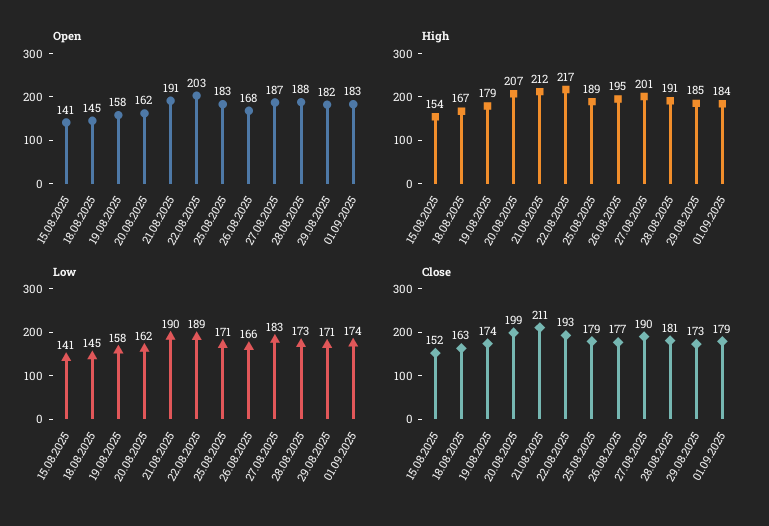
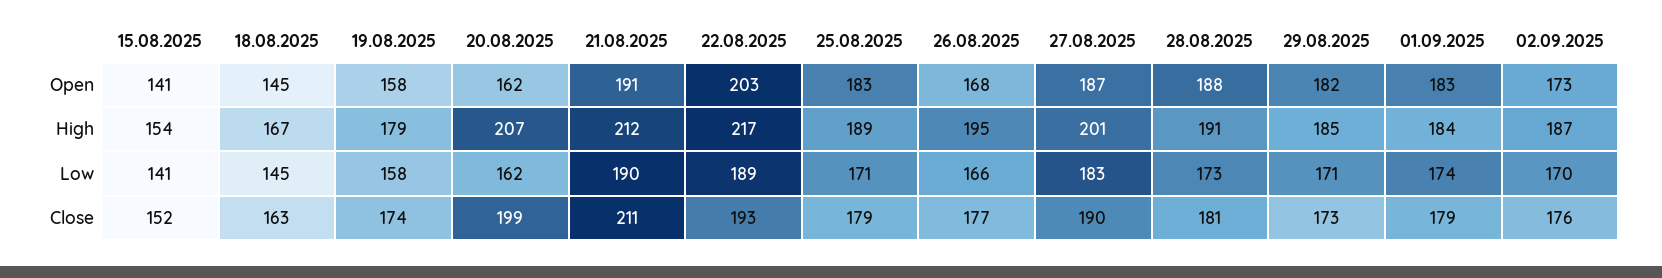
Open, 02.09.2025: none -> 173
High, 02.09.2025: none -> 187
Low, 02.09.2025: none -> 170
Close, 02.09.2025: none -> 176

